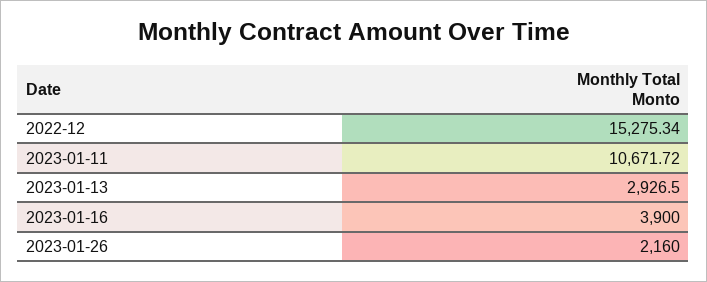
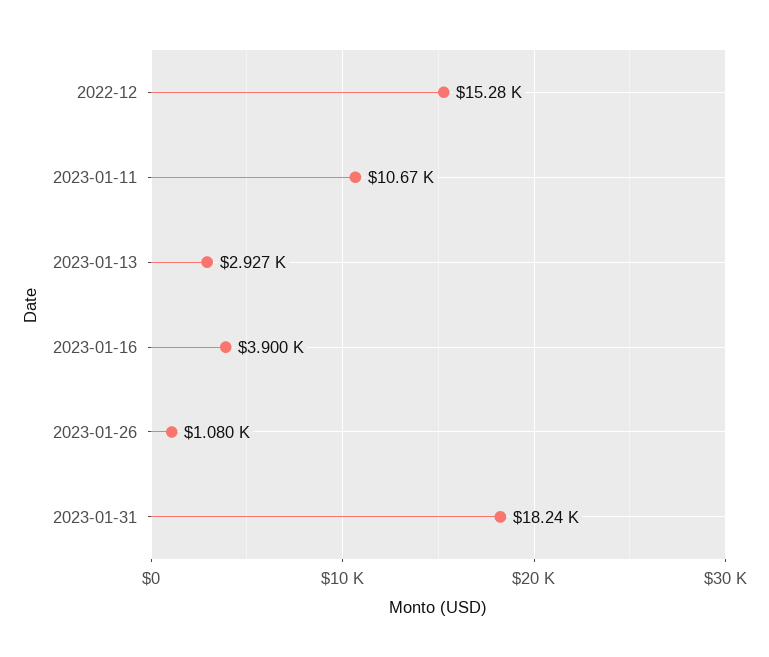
2023-01-26: 2160 -> 1080
2023-01-31: none -> 18240

